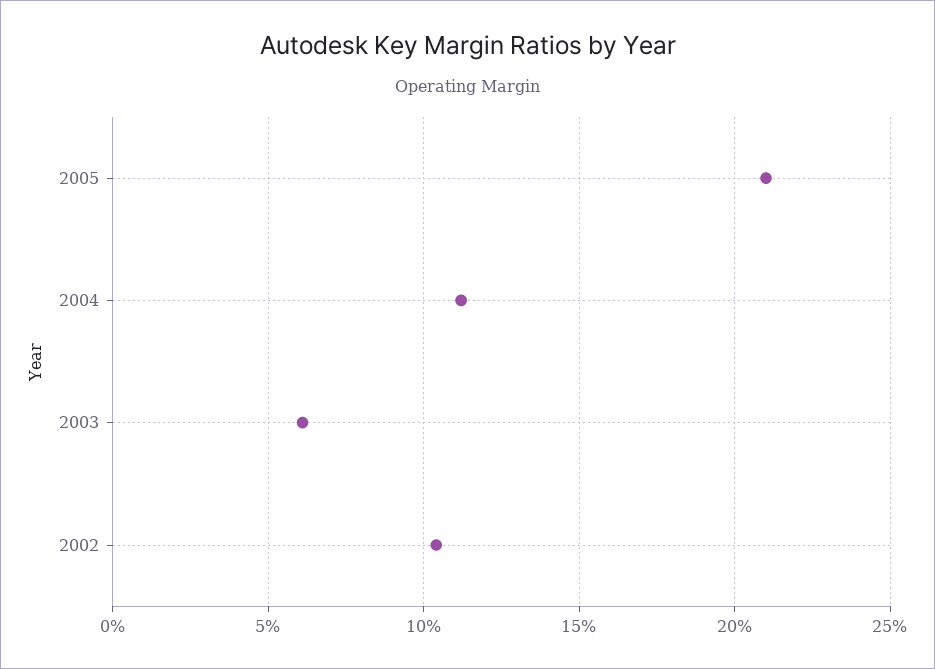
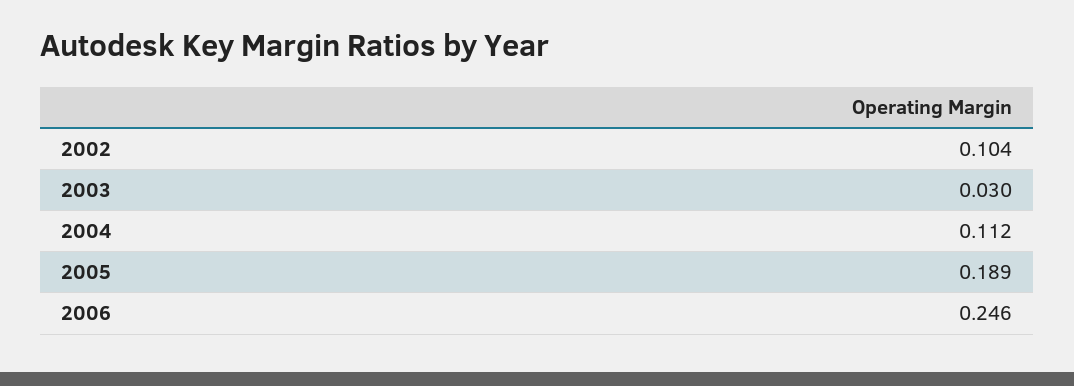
2005: 0.21 -> 0.189
2003: 0.06 -> 0.03
2006: none -> 0.246

